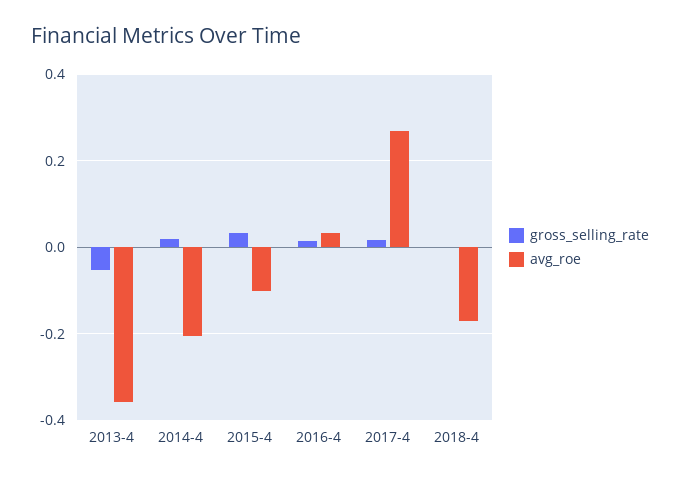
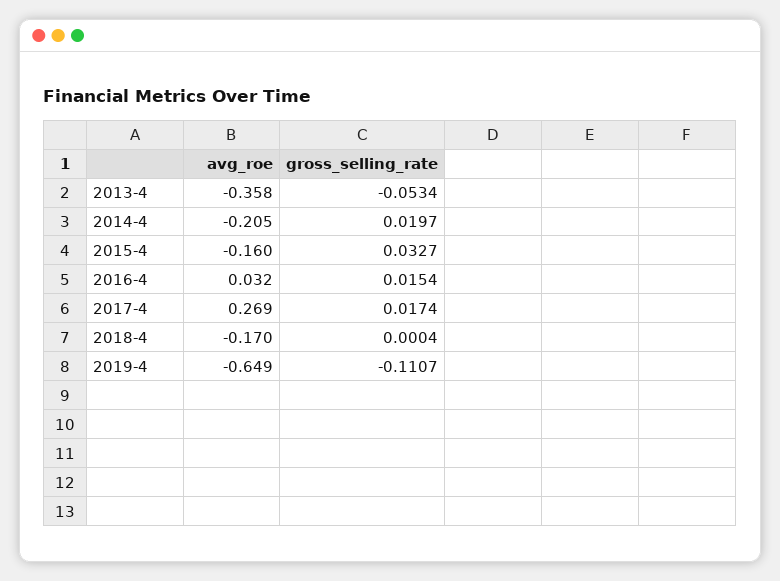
avg_roe, 2015-4: -0.1 -> -0.16
avg_roe, 2019-4: none -> -0.649
gross_selling_rate, 2019-4: none -> -0.1107

